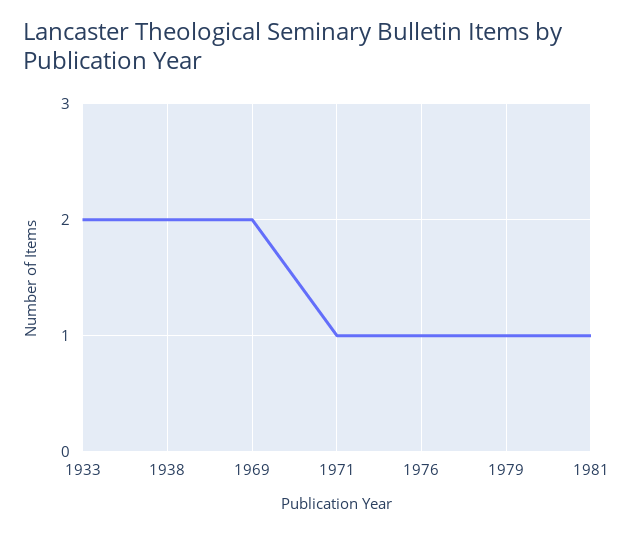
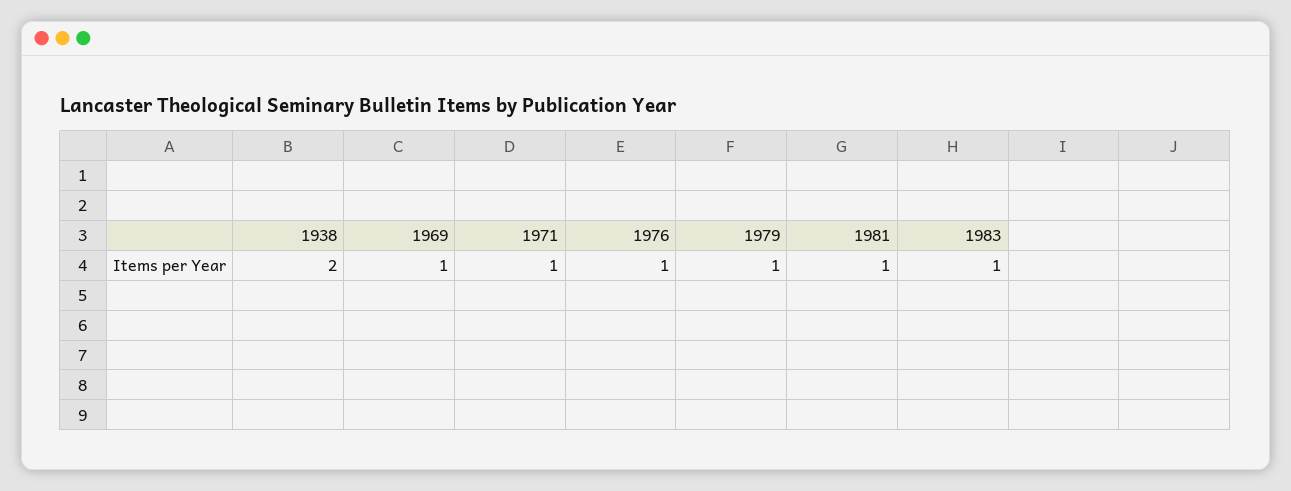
1933: 2 -> none
1969: 2 -> 1
1983: none -> 1

